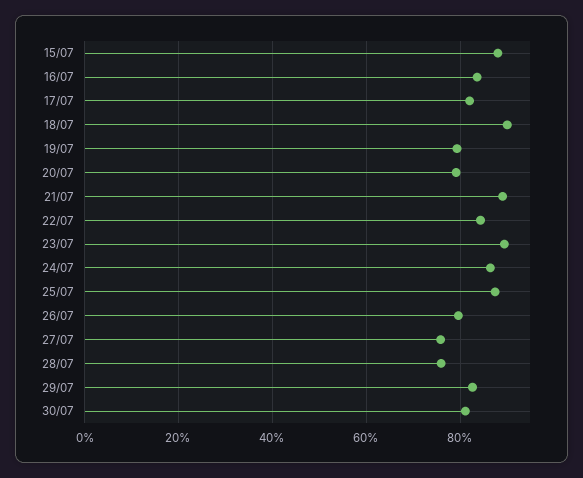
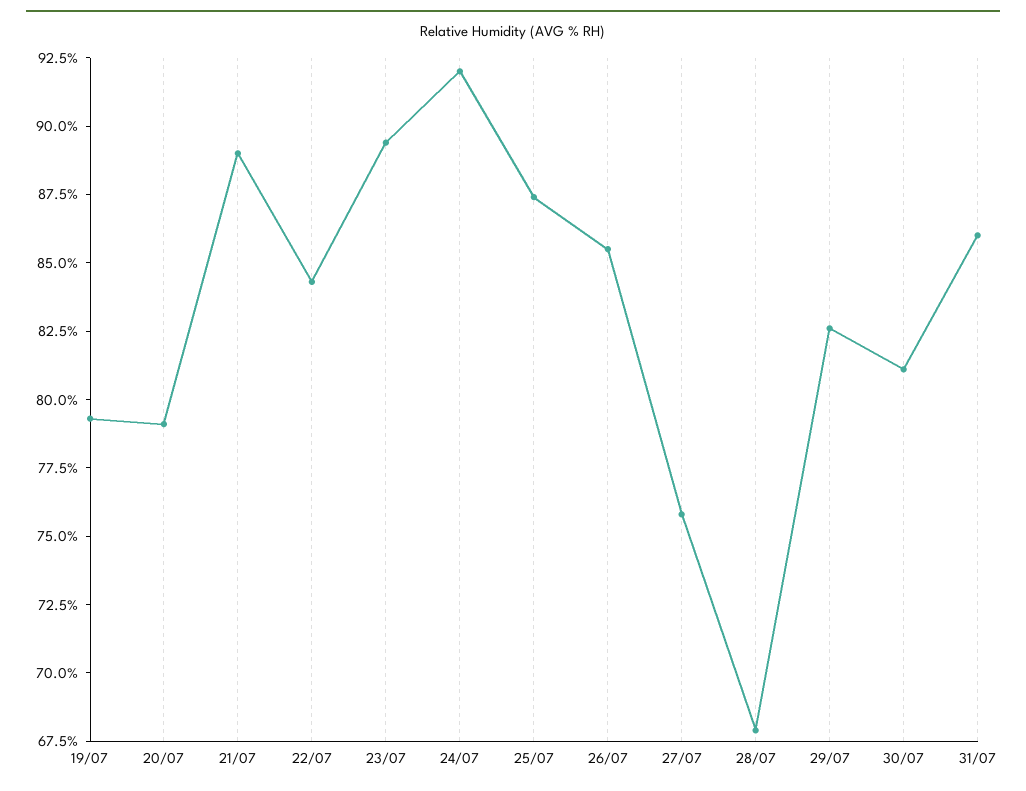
15/07: 88 -> none
16/07: 84 -> none
17/07: 82 -> none
18/07: 90 -> none
24/07: 86 -> 92
26/07: 80 -> 85.5
28/07: 76 -> 68
31/07: none -> 86

